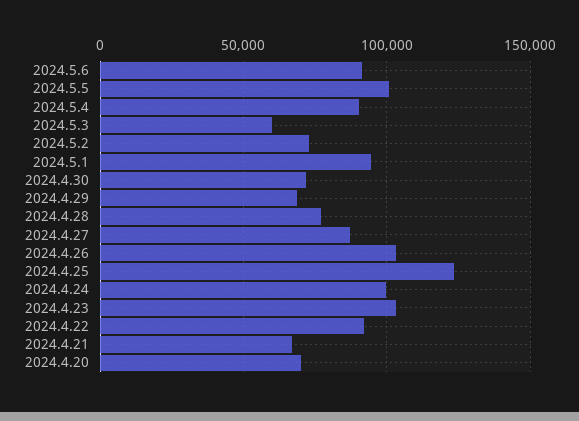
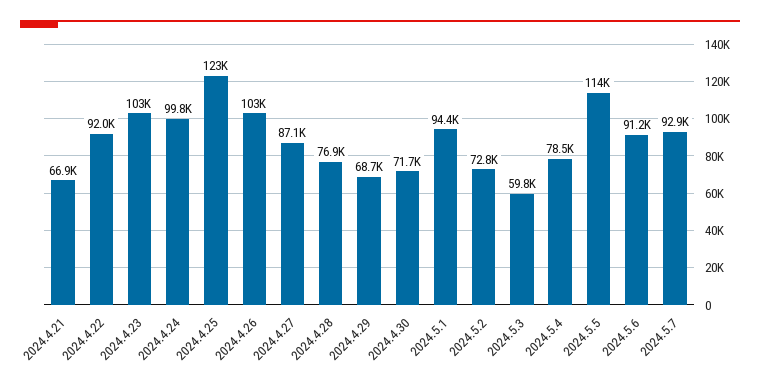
2024.5.5: 100000 -> 114000
2024.5.4: 90000 -> 78500
2024.4.20: 70000 -> none
2024.5.7: none -> 92900

